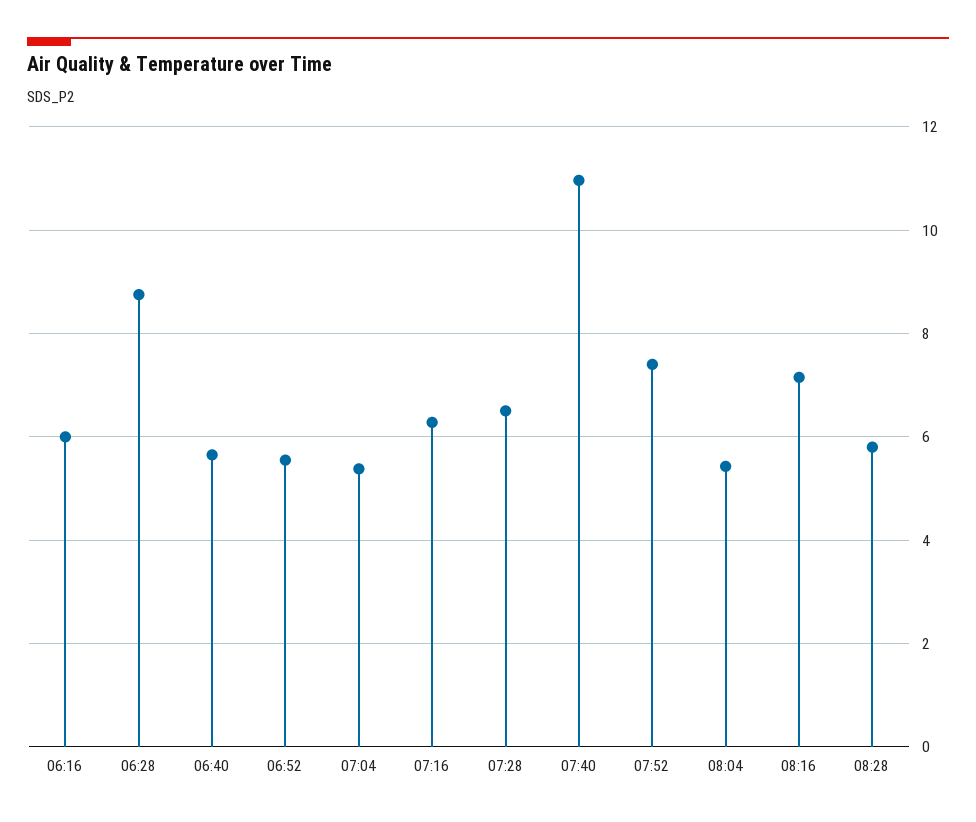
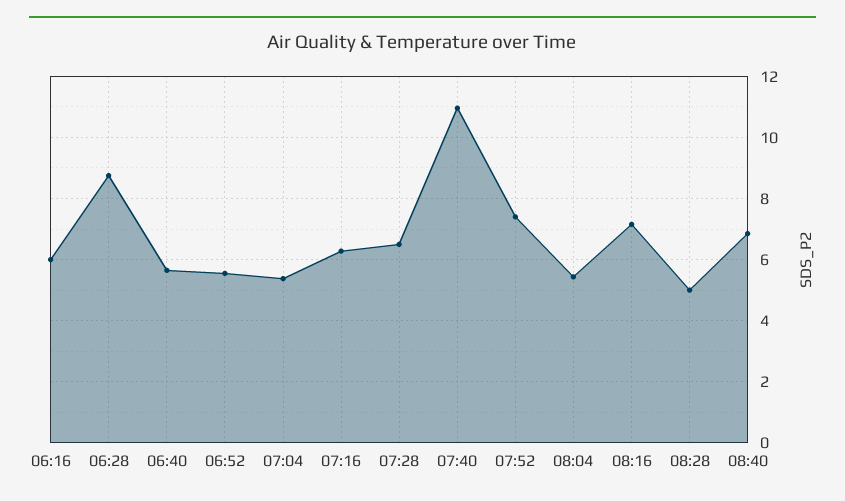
08:28: 5.8 -> 5
08:40: none -> 6.8

